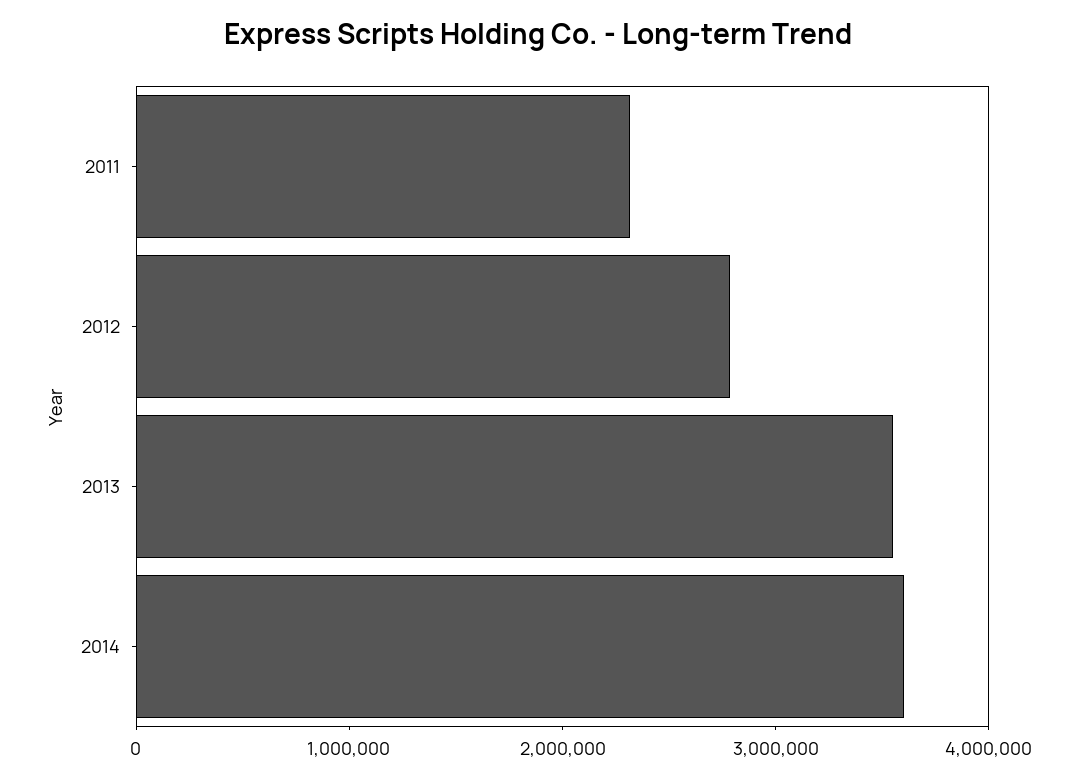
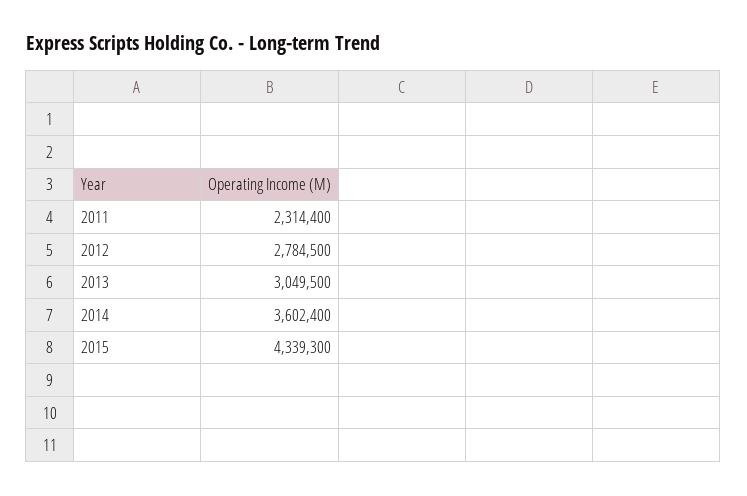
2013: 3600000 -> 3049500
2015: none -> 4339300

